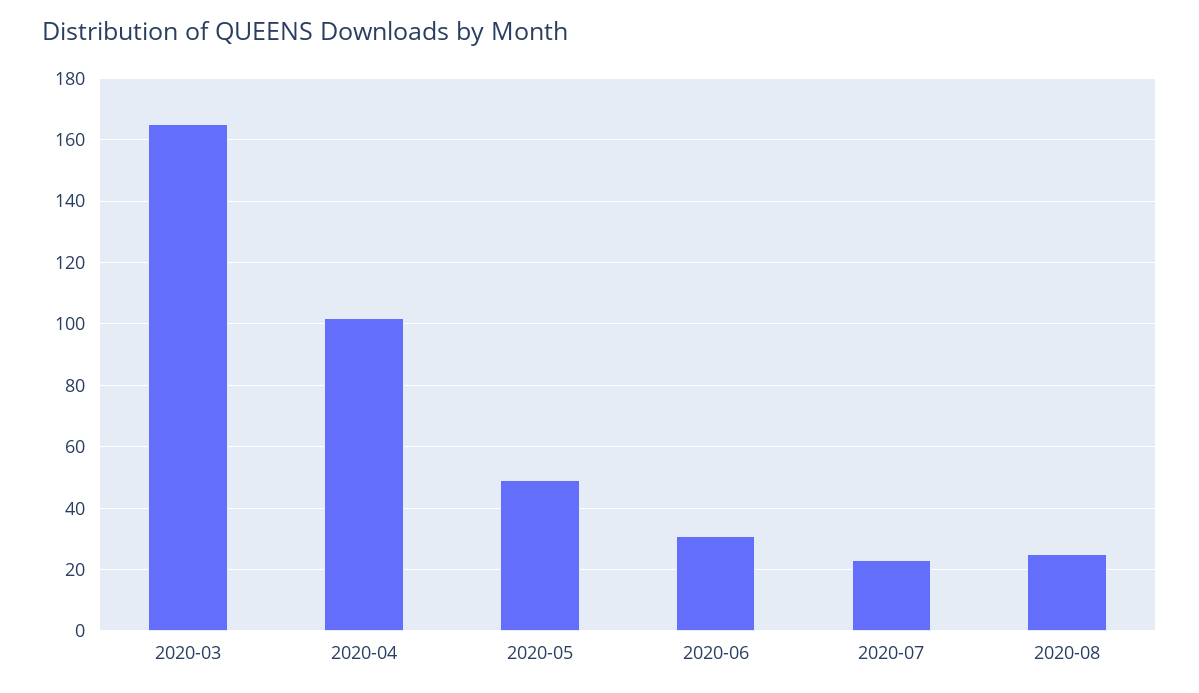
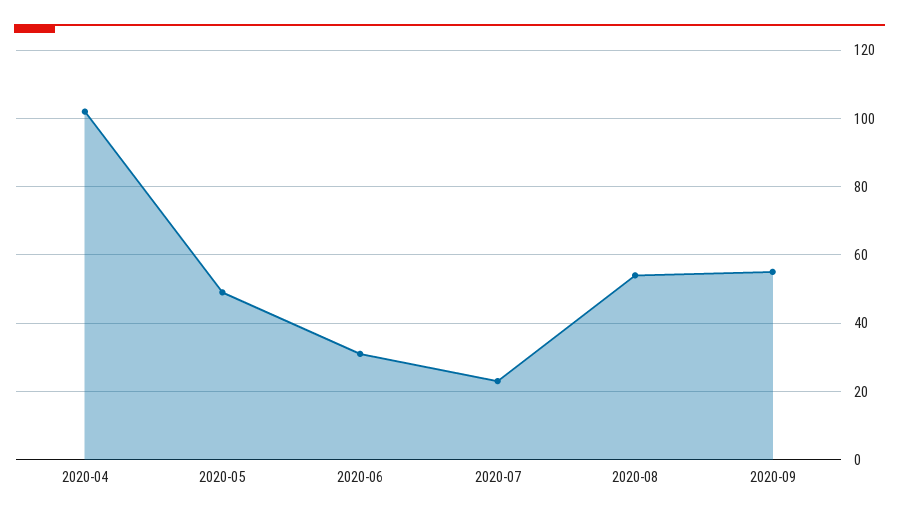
2020-03: 165 -> none
2020-08: 25 -> 55
2020-09: none -> 55

